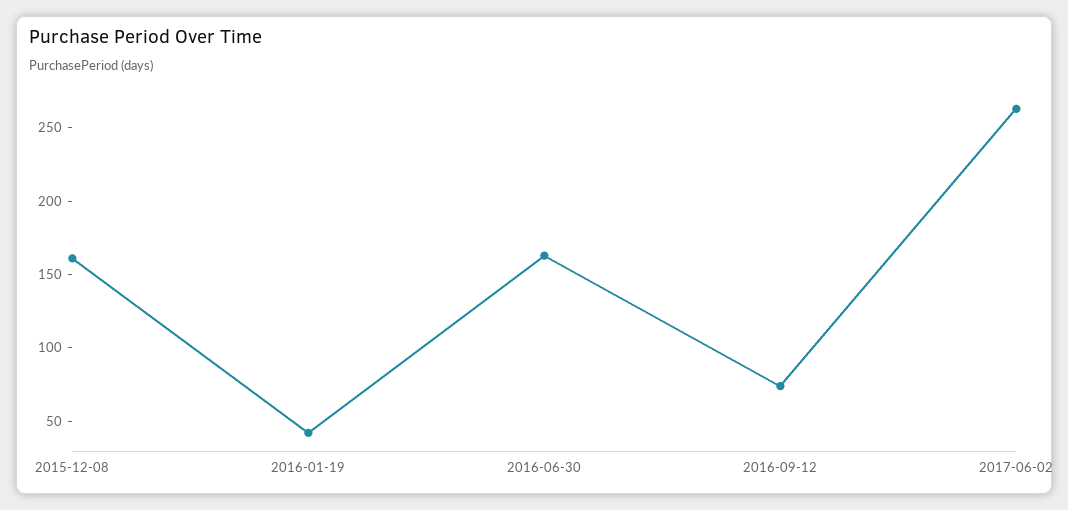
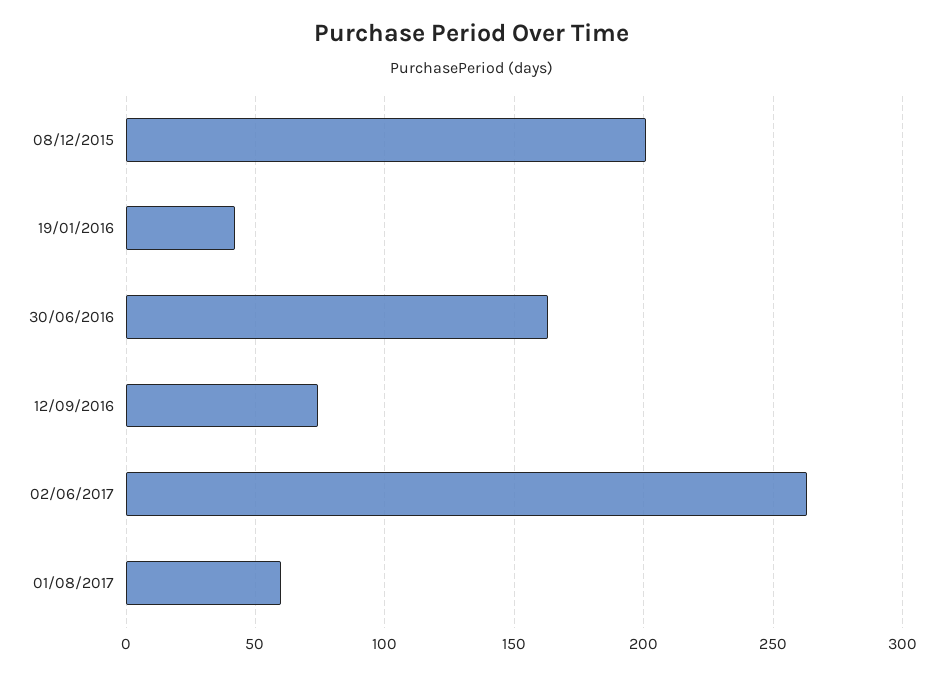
2015-12-08: 160 -> 200
01/08/2017: none -> 60

